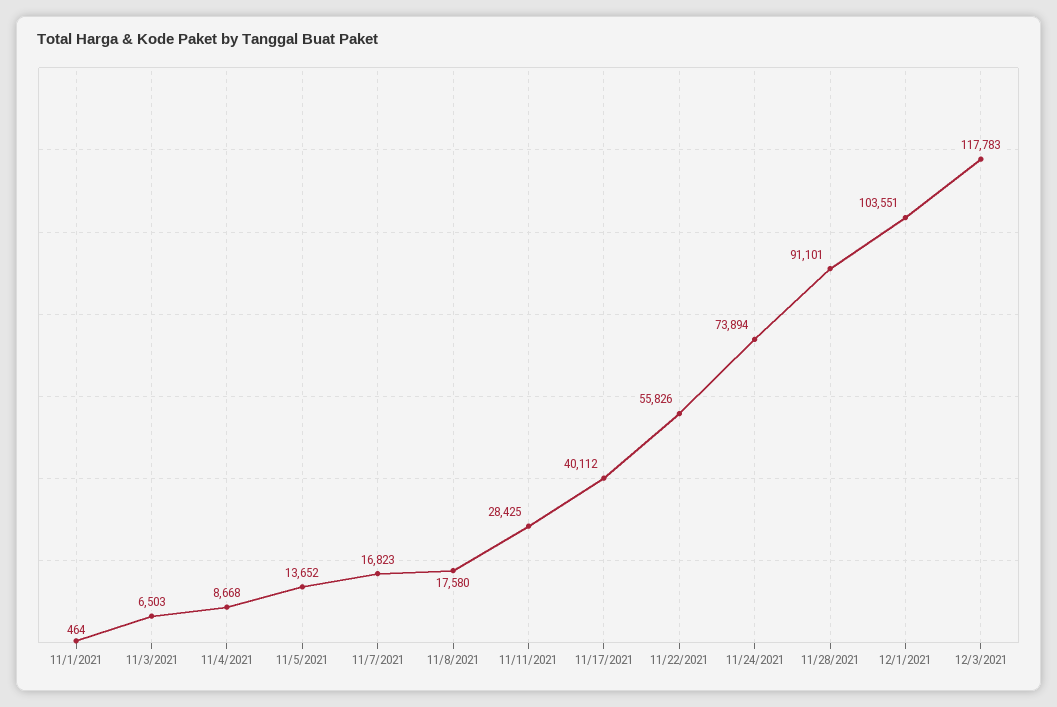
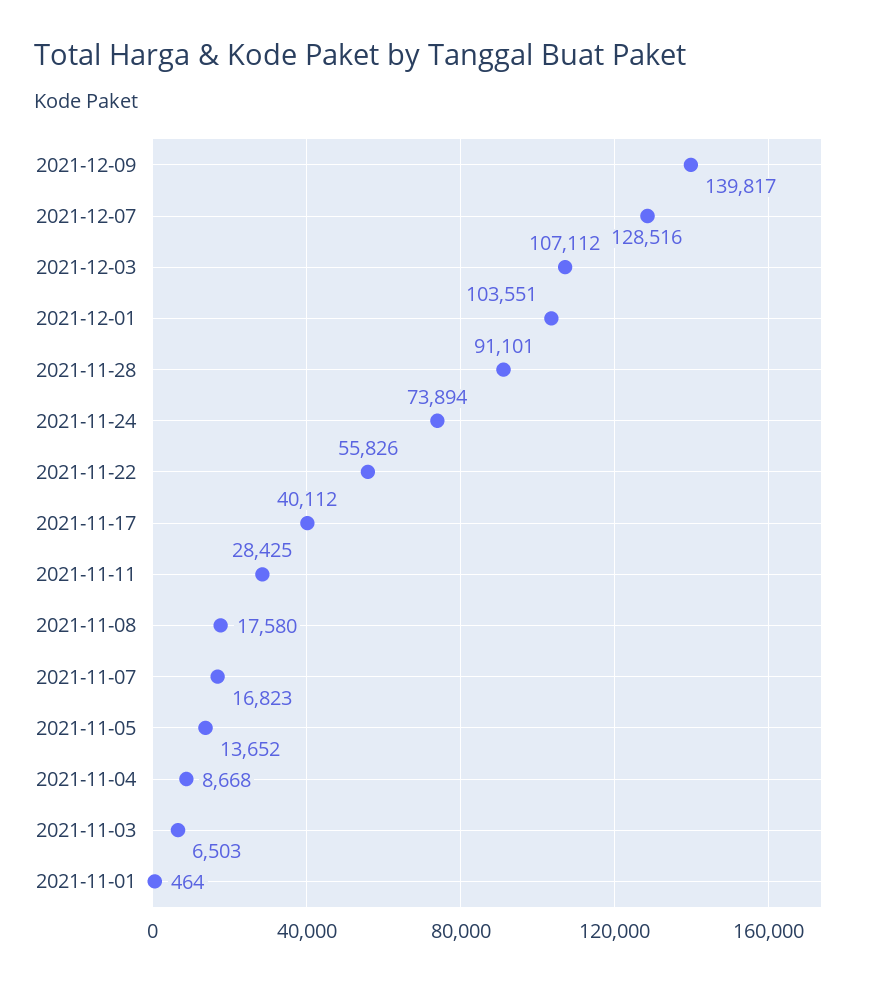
12/3/2021: 117783 -> 107112
2021-12-09: none -> 139817
2021-12-07: none -> 128516

